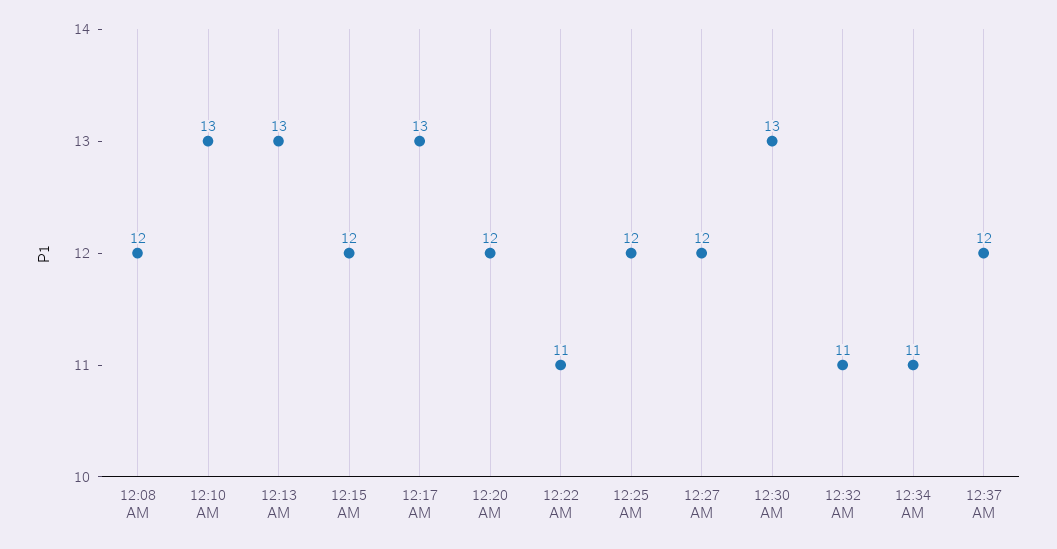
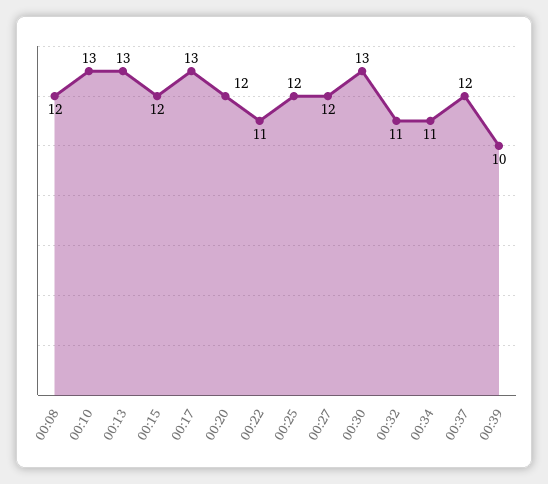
00:39: none -> 10

